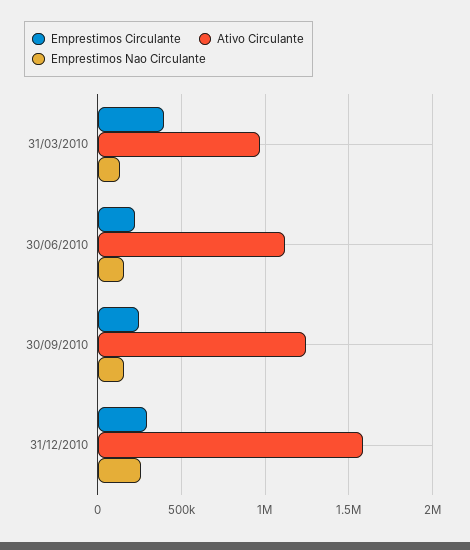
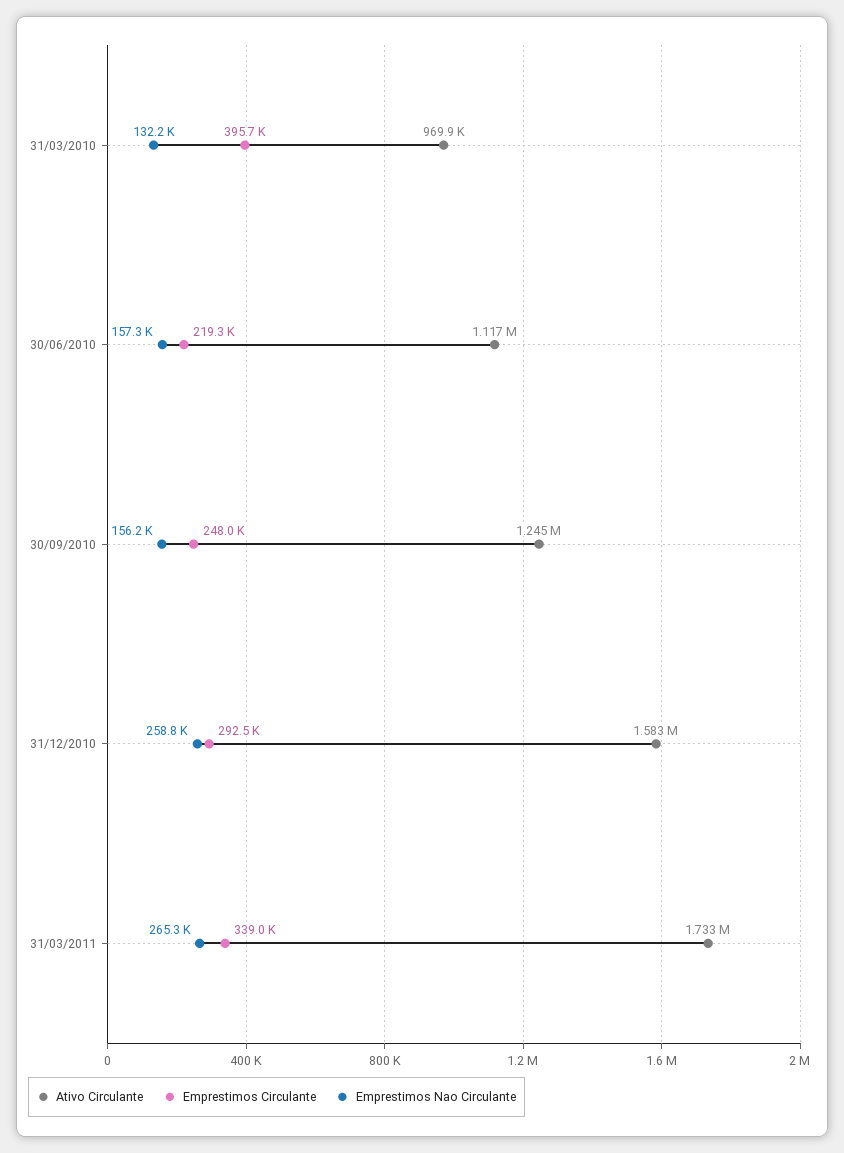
Ativo Circulante, 31/03/2011: none -> 1733000
Emprestimos Circulante, 31/03/2011: none -> 339000
Emprestimos Nao Circulante, 31/03/2011: none -> 265300

